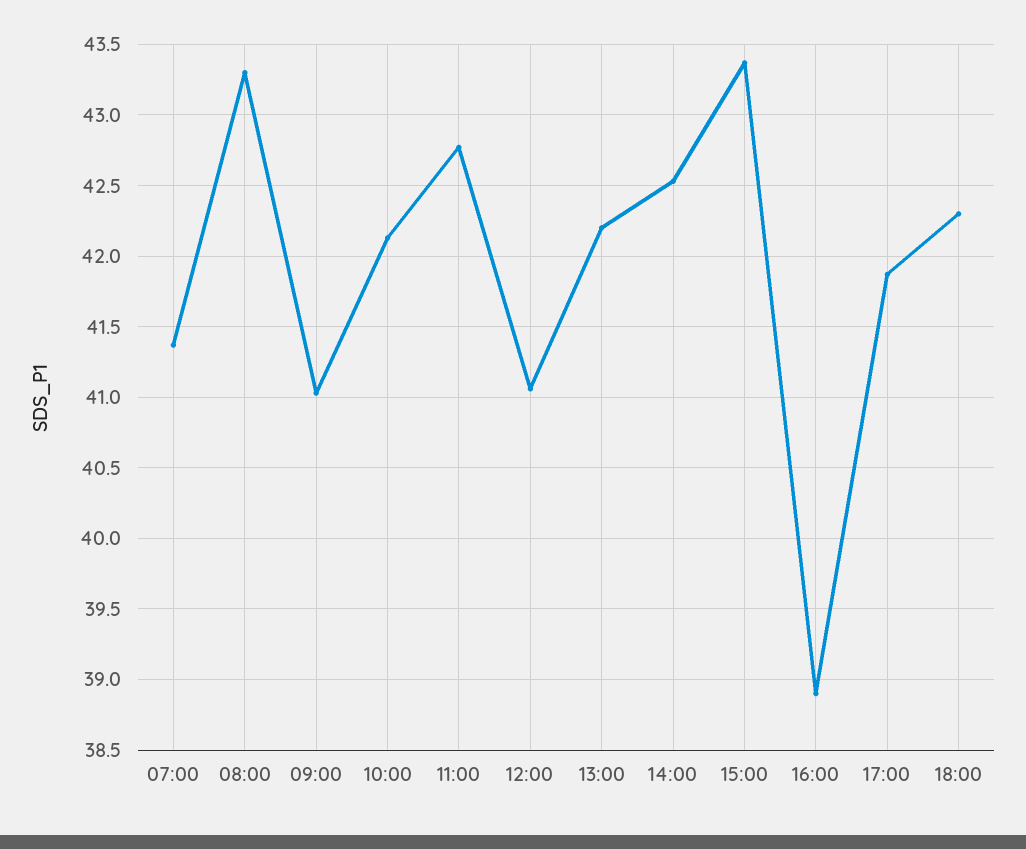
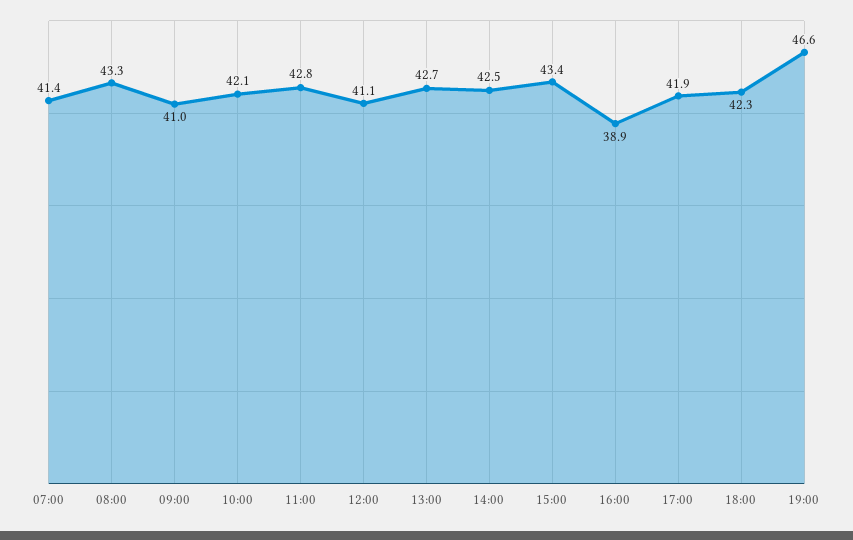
13:00: 42.2 -> 42.7
19:00: none -> 46.6

